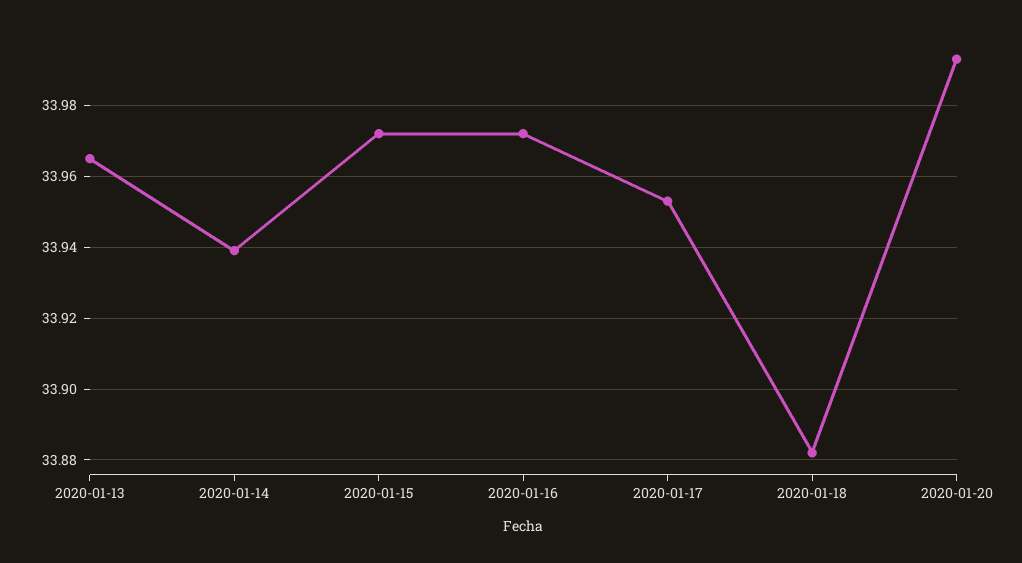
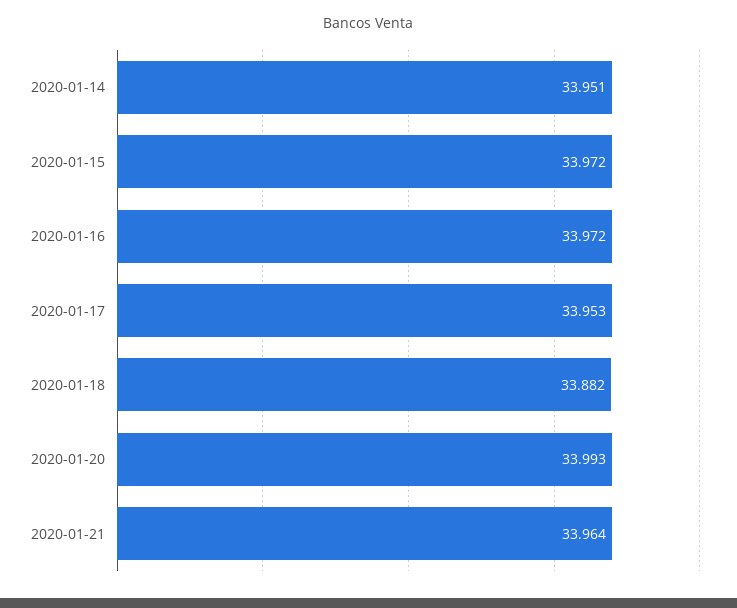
2020-01-13: 33.965 -> none
2020-01-14: 33.94 -> 33.951
2020-01-21: none -> 33.964

